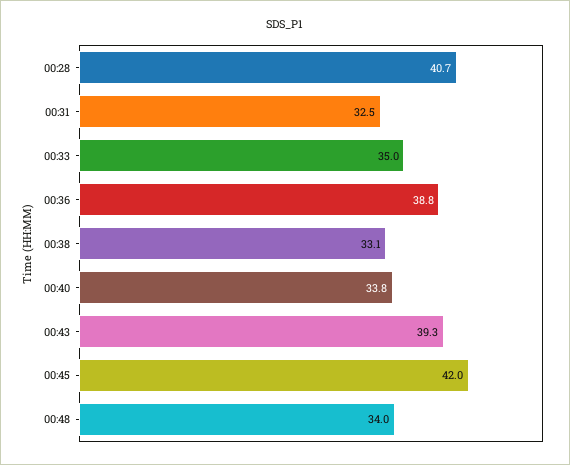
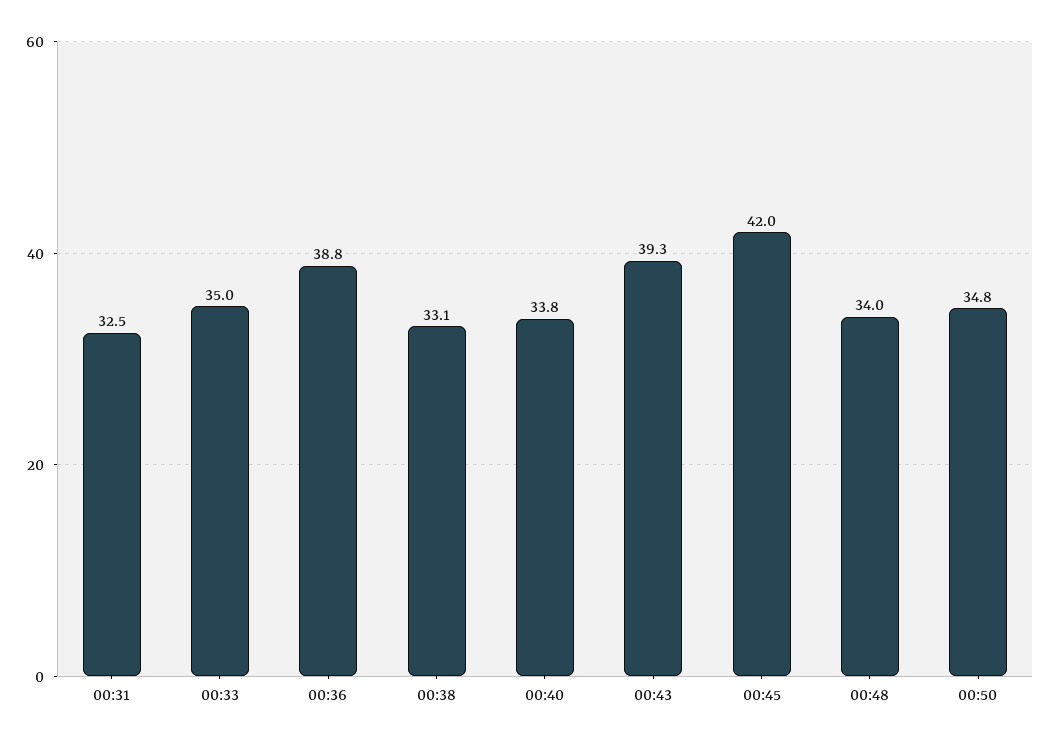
00:28: 40.7 -> none
00:50: none -> 34.8

